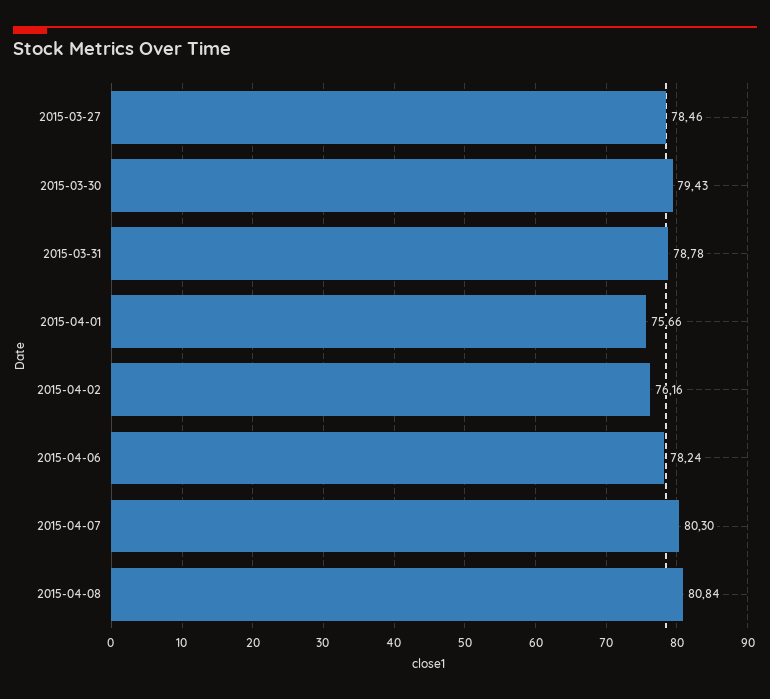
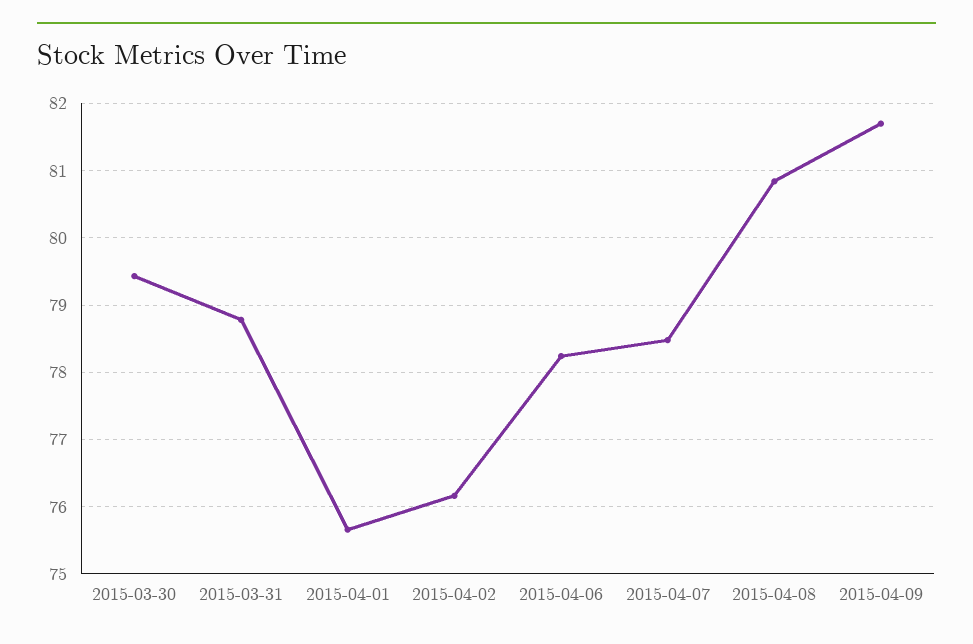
2015-03-27: 78.46 -> none
2015-04-07: 80.3 -> 78.5
2015-04-09: none -> 81.7

